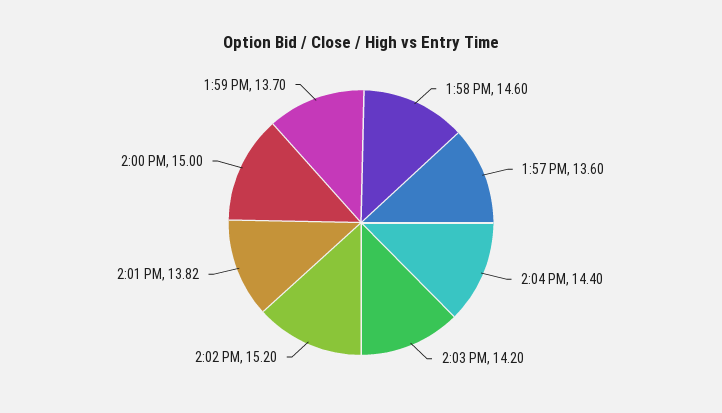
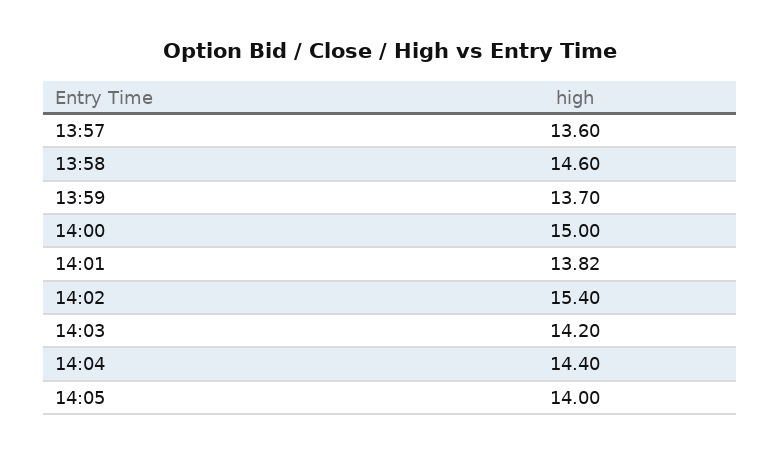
2:02 PM: 15.2 -> 15.4
14:05: none -> 14

